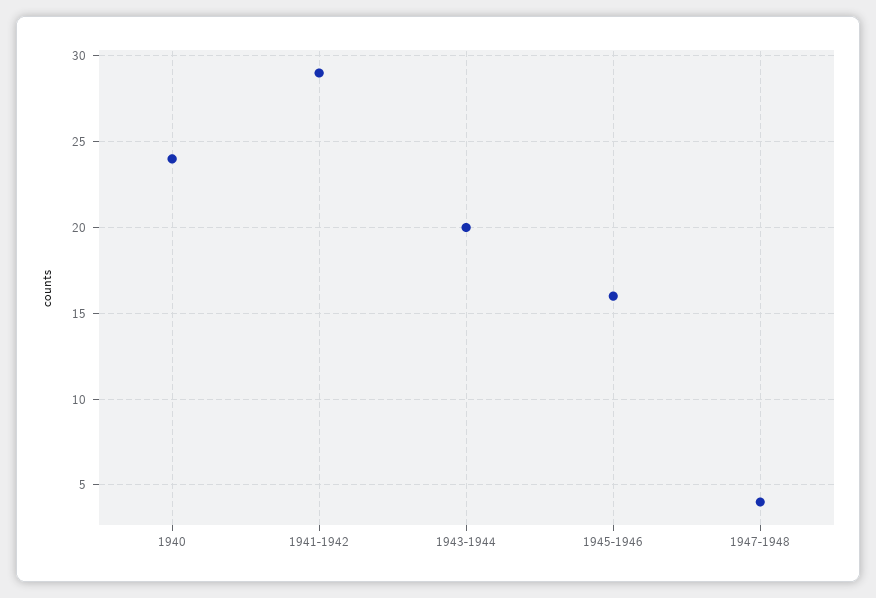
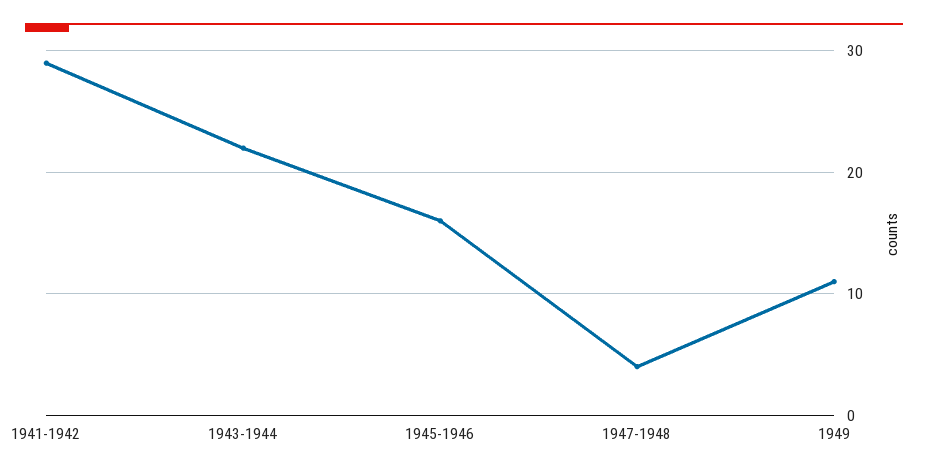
1940: 24 -> none
1943-1944: 20 -> 22
1949: none -> 11

